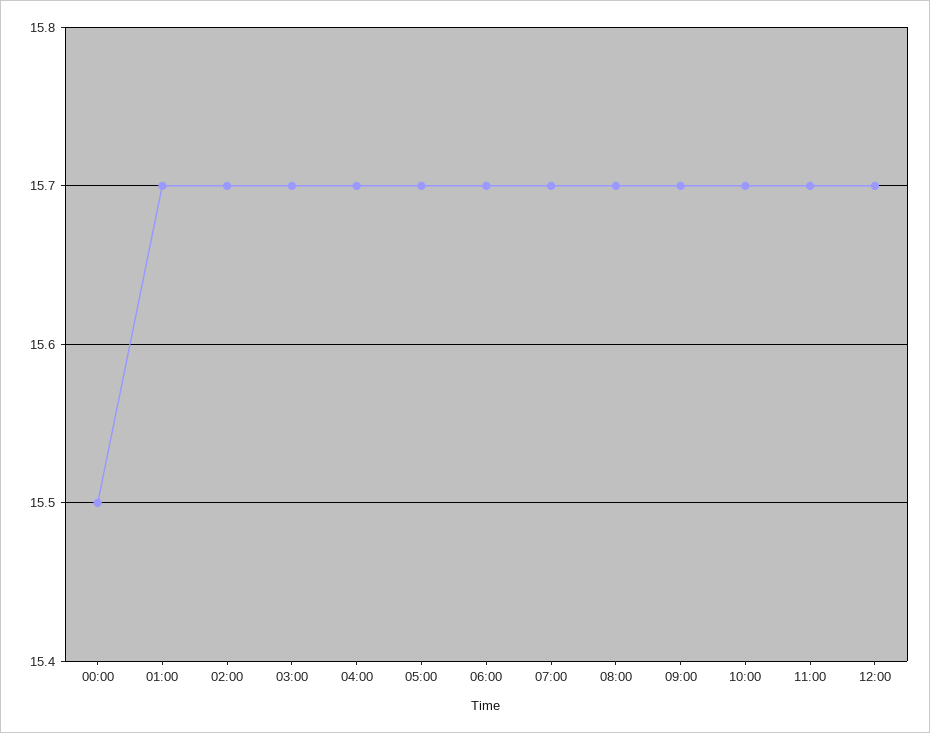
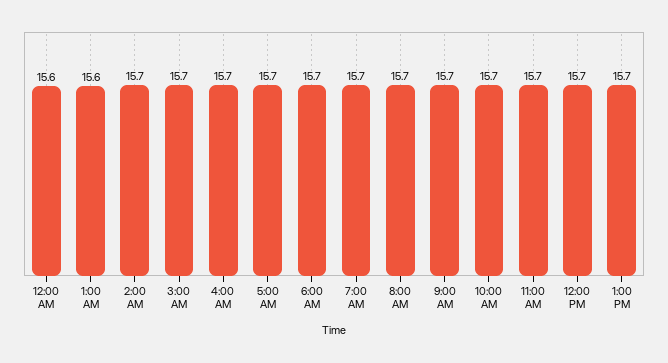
00:00: 15.5 -> 15.6
01:00: 15.7 -> 15.6
1:00 PM: none -> 15.7

